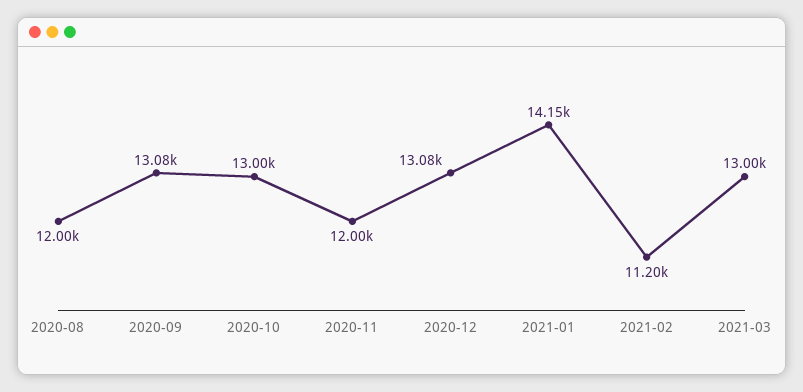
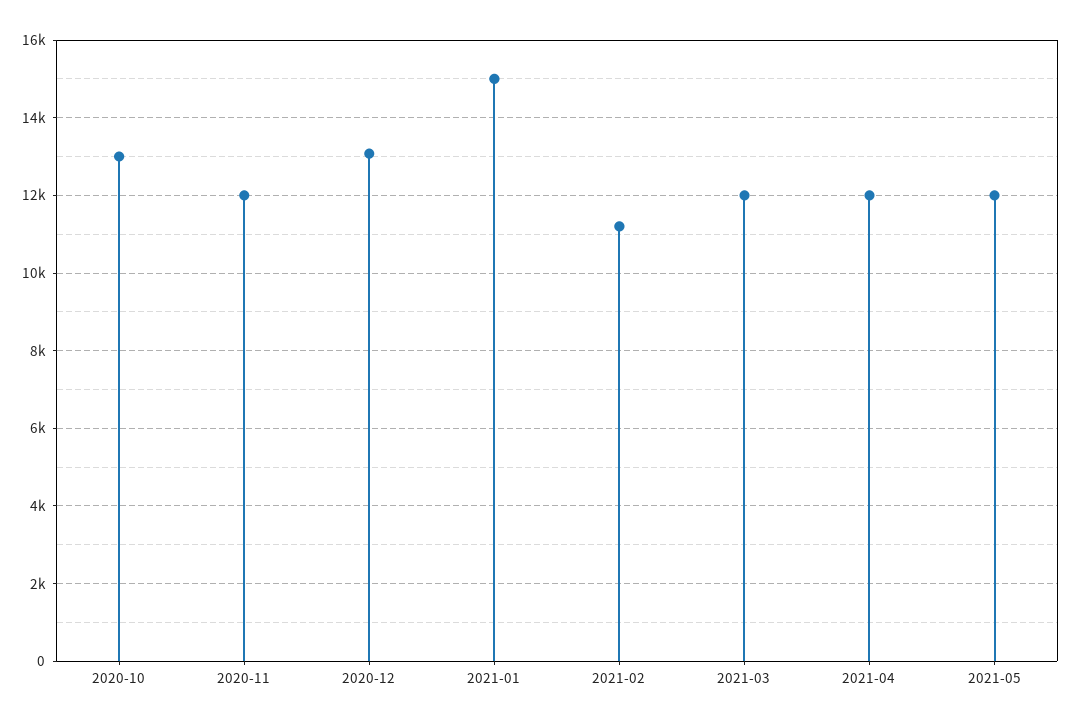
2020-08: 12000 -> none
2020-09: 13080 -> none
2021-01: 14150 -> 15000
2021-03: 13000 -> 12000
2021-04: none -> 12000
2021-05: none -> 12000

